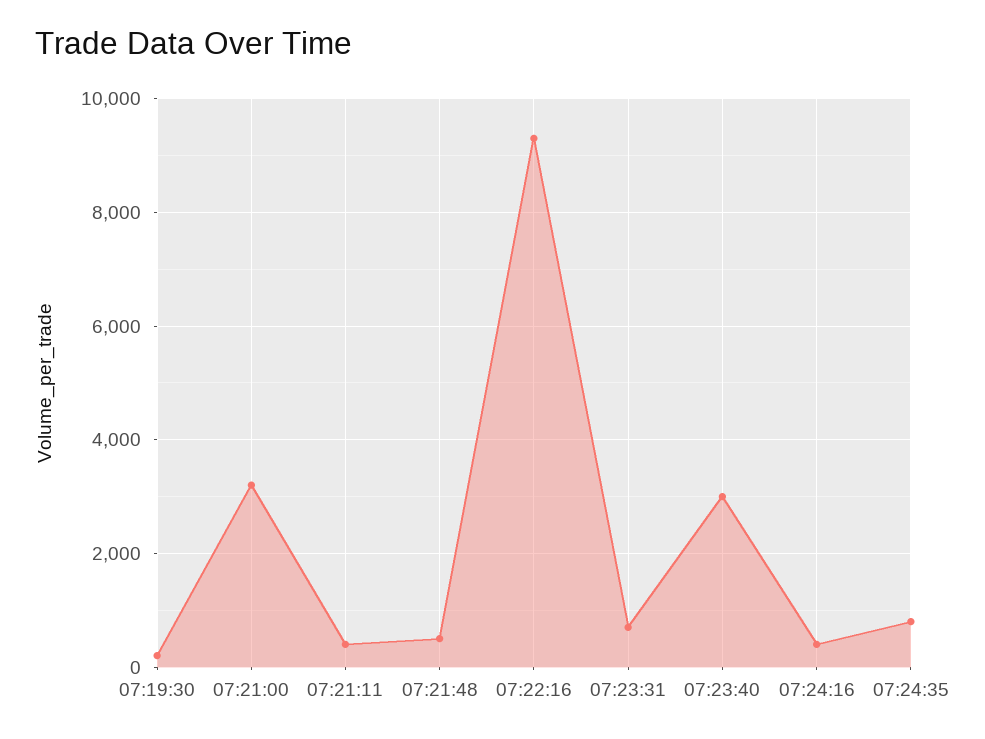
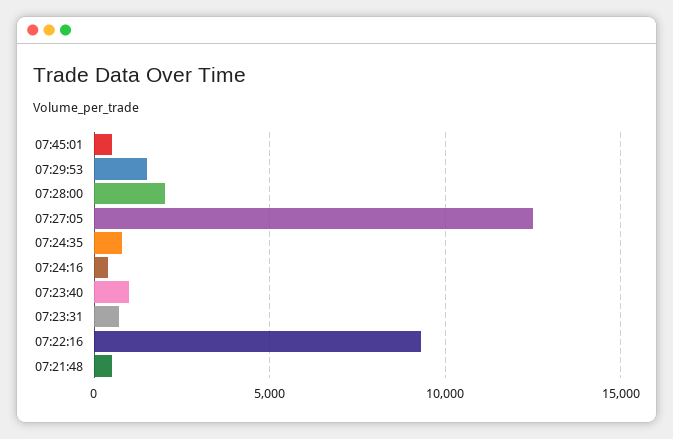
07:19:30: 200 -> none
07:21:00: 3200 -> none
07:21:11: 400 -> none
07:23:40: 3000 -> 1000
07:45:01: none -> 500
07:29:53: none -> 1500
07:28:00: none -> 2000
07:27:05: none -> 12500

